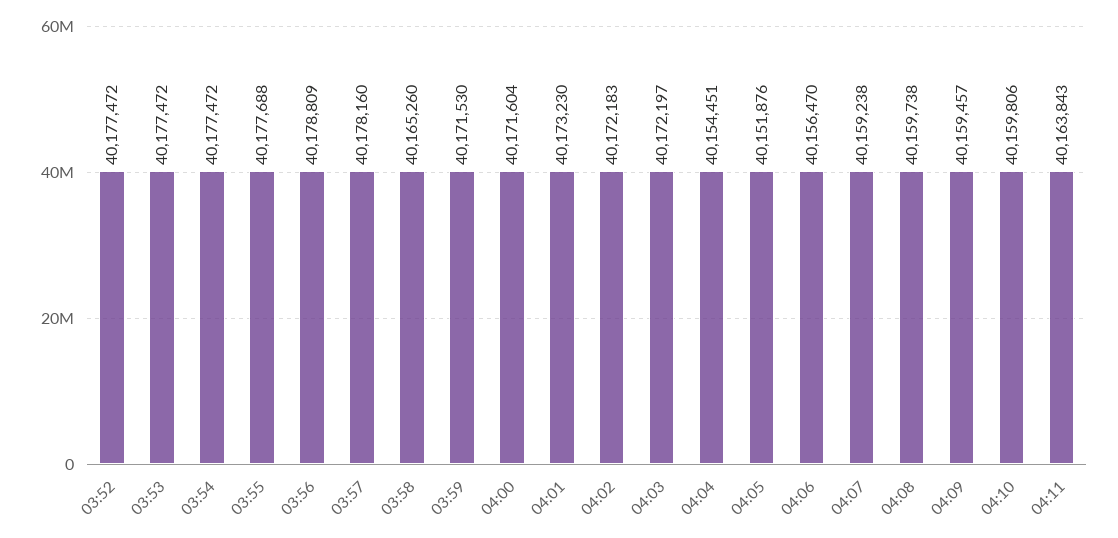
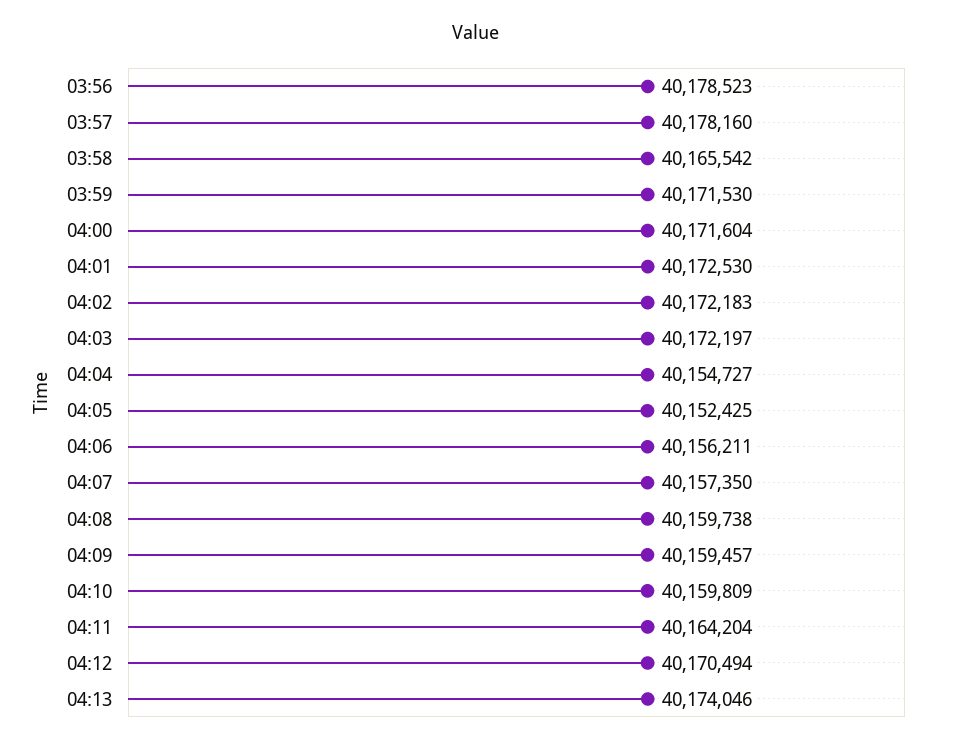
03:52: 40177472 -> none
03:53: 40177472 -> none
03:54: 40177472 -> none
03:55: 40177688 -> none
03:56: 40178809 -> 40178523
03:58: 40165260 -> 40165542
04:01: 40173230 -> 40172530
04:04: 40154451 -> 40154727
04:05: 40151876 -> 40152425
04:06: 40156470 -> 40156211
04:07: 40159238 -> 40157350
04:10: 40159806 -> 40159809
04:11: 40163843 -> 40164204
04:12: none -> 40170494
04:13: none -> 40174046

